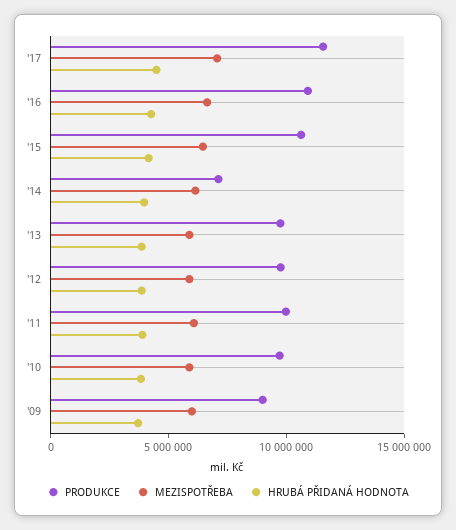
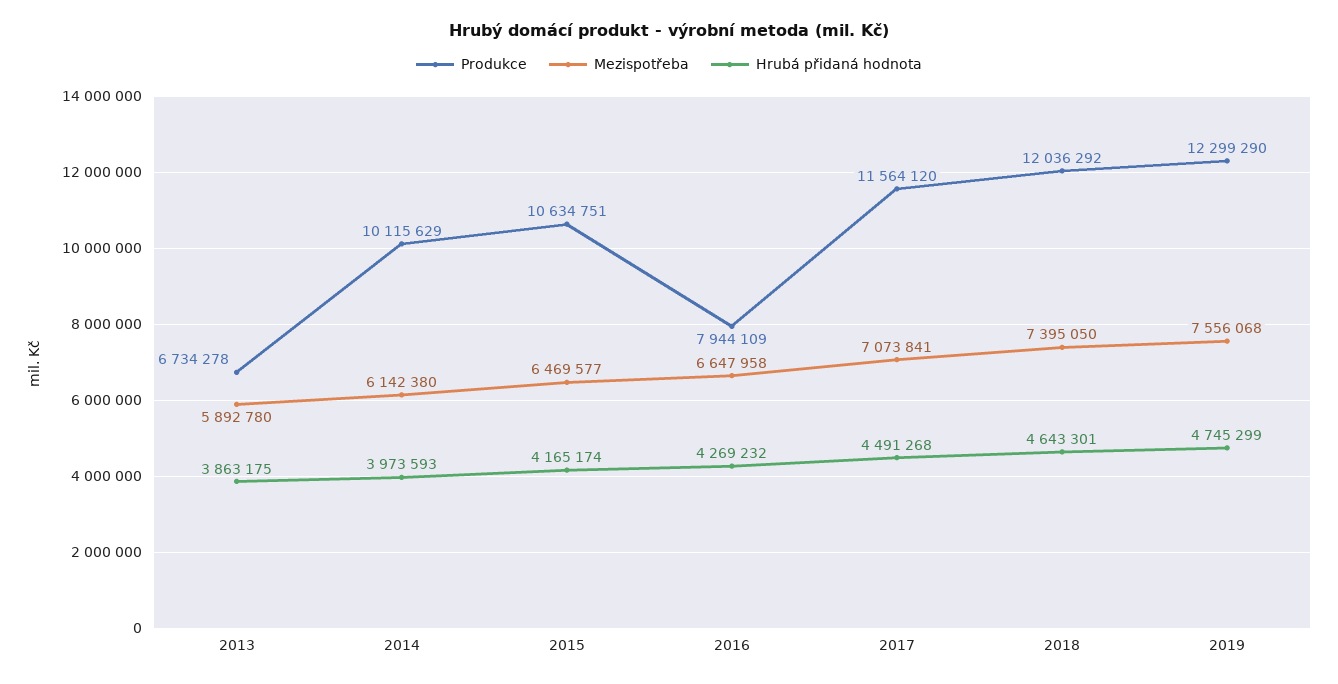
PRODUKCE, '16: 11000000 -> 7944109
PRODUKCE, '14: 7000000 -> 10115629
PRODUKCE, '13: 10000000 -> 6734278
PRODUKCE, '12: 10000000 -> none
MEZISPOTŘEBA, '12: 6000000 -> none
HRUBÁ PŘIDANÁ HODNOTA, '12: 4000000 -> none
PRODUKCE, '11: 10000000 -> none
MEZISPOTŘEBA, '11: 6000000 -> none
HRUBÁ PŘIDANÁ HODNOTA, '11: 4000000 -> none
PRODUKCE, '10: 10000000 -> none
MEZISPOTŘEBA, '10: 6000000 -> none
HRUBÁ PŘIDANÁ HODNOTA, '10: 4000000 -> none
PRODUKCE, '09: 9000000 -> none
MEZISPOTŘEBA, '09: 6000000 -> none
HRUBÁ PŘIDANÁ HODNOTA, '09: 4000000 -> none
PRODUKCE, 2018: none -> 12036292
MEZISPOTŘEBA, 2018: none -> 7395050
HRUBÁ PŘIDANÁ HODNOTA, 2018: none -> 4643301
PRODUKCE, 2019: none -> 12299290
MEZISPOTŘEBA, 2019: none -> 7556068
HRUBÁ PŘIDANÁ HODNOTA, 2019: none -> 4745299

